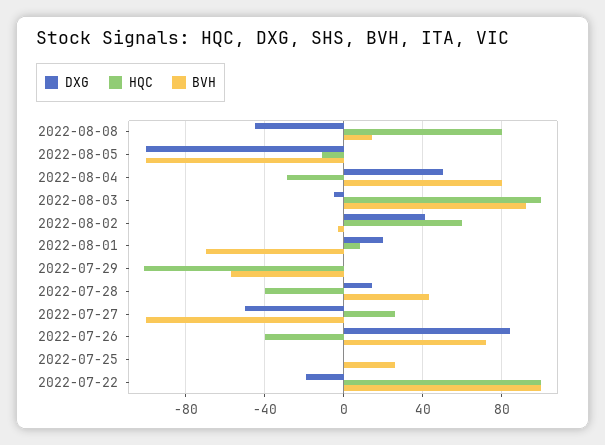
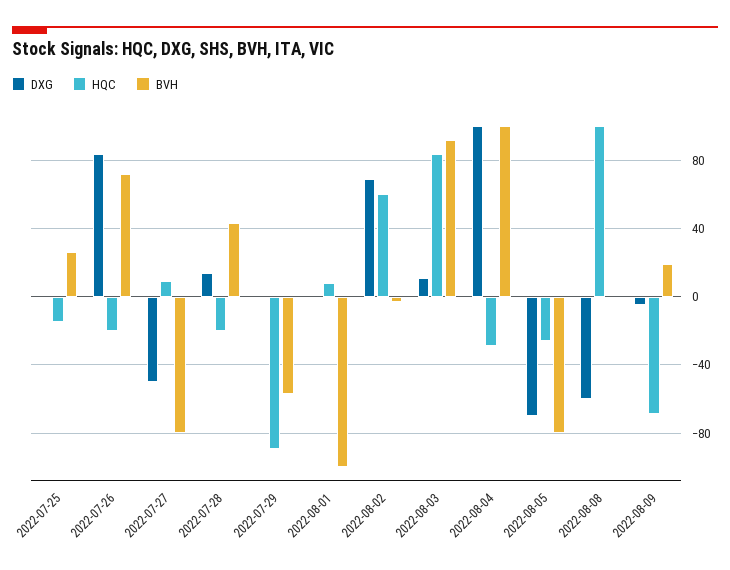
DXG, 2022-08-08: -45 -> -60
HQC, 2022-08-08: 80 -> 100
BVH, 2022-08-08: 15 -> 0
DXG, 2022-08-05: -100 -> -70
HQC, 2022-08-05: -10 -> -25
BVH, 2022-08-05: -100 -> -80
DXG, 2022-08-04: 50 -> 100
BVH, 2022-08-04: 80 -> 100
DXG, 2022-08-03: -5 -> 10
HQC, 2022-08-03: 100 -> 85
DXG, 2022-08-02: 40 -> 70
DXG, 2022-08-01: 20 -> 0
BVH, 2022-08-01: -70 -> -100
HQC, 2022-07-29: -100 -> -90
HQC, 2022-07-28: -40 -> -20
HQC, 2022-07-27: 25 -> 10
BVH, 2022-07-27: -100 -> -80
HQC, 2022-07-26: -40 -> -20
HQC, 2022-07-25: 0 -> -15
DXG, 2022-07-22: -20 -> none
HQC, 2022-07-22: 100 -> none
BVH, 2022-07-22: 100 -> none
DXG, 2022-08-09: none -> -5
HQC, 2022-08-09: none -> -70
BVH, 2022-08-09: none -> 20

